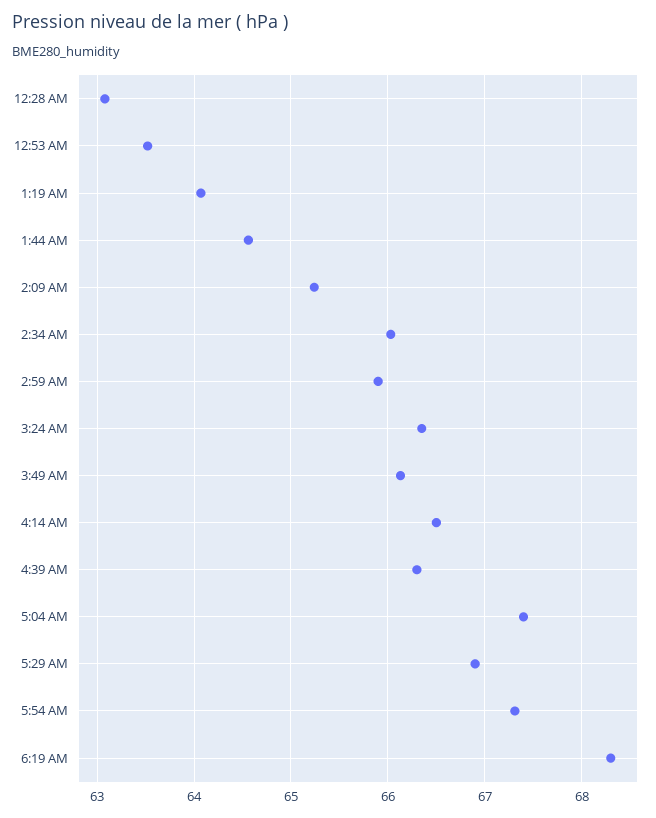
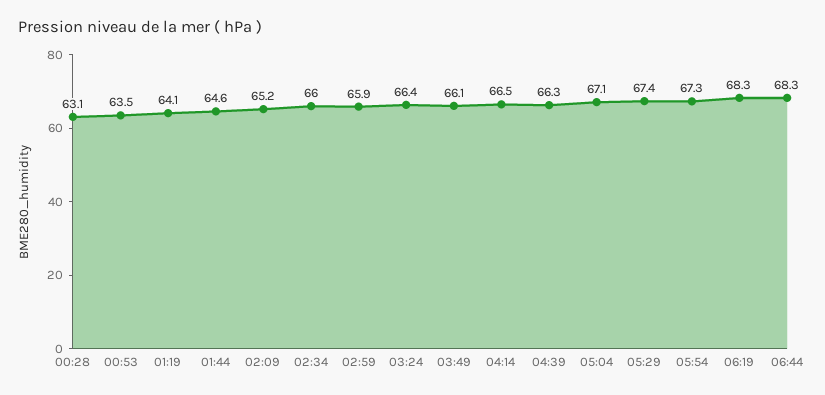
5:04 AM: 67.4 -> 67.1
5:29 AM: 66.9 -> 67.4
06:44: none -> 68.3

